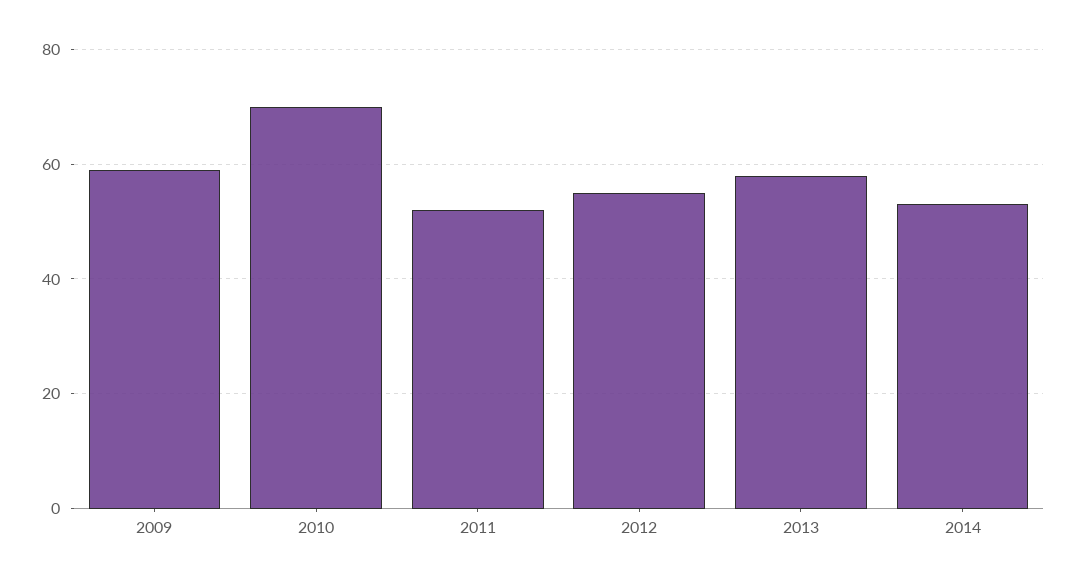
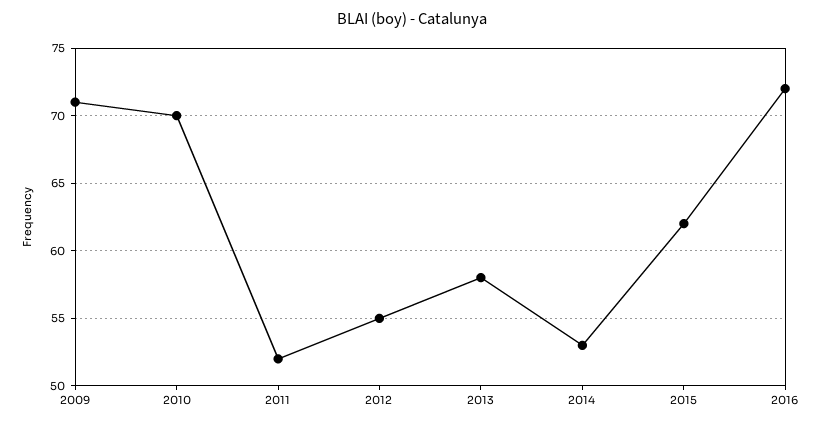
2009: 60 -> 71
2015: none -> 62
2016: none -> 72

